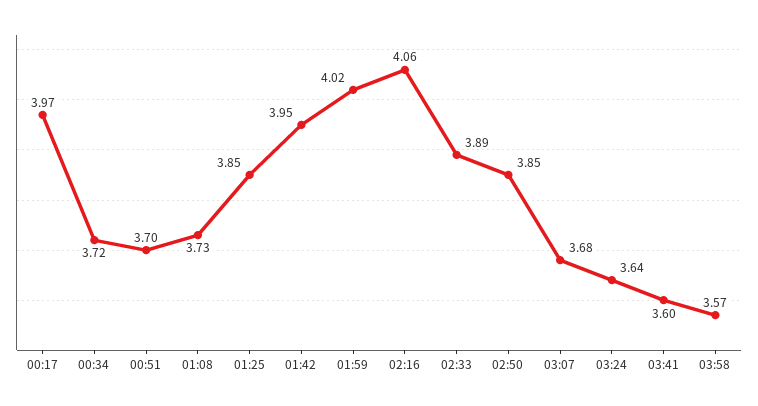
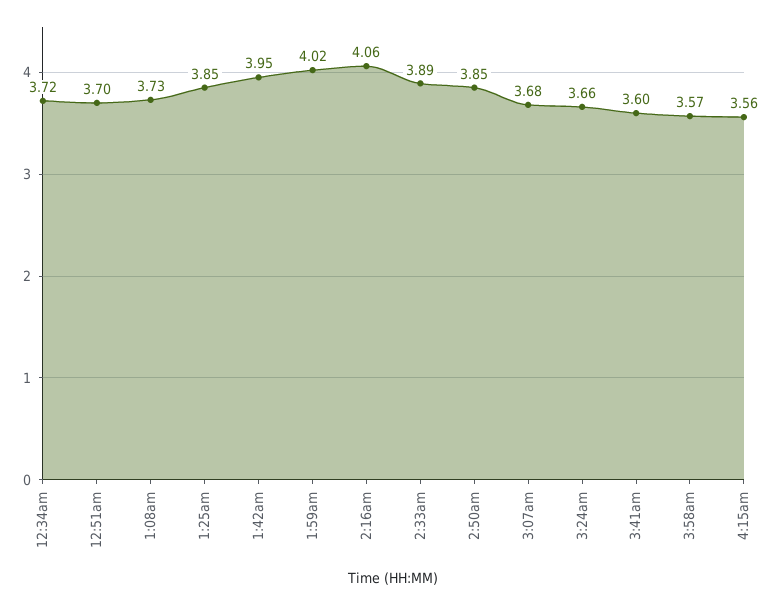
00:17: 3.97 -> none
03:24: 3.64 -> 3.66
4:15am: none -> 3.56

